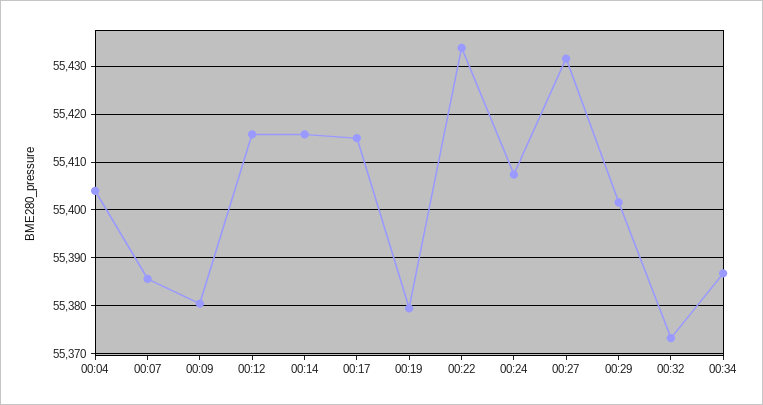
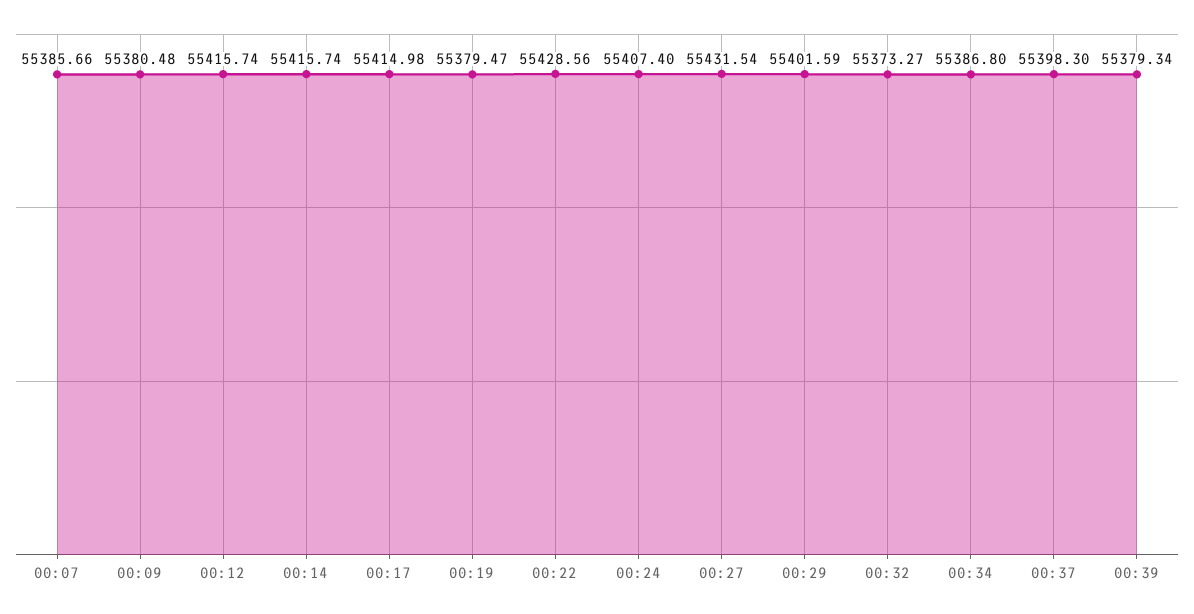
00:04: 55404 -> none
00:22: 55434 -> 55428.56
00:37: none -> 55398.3
00:39: none -> 55379.34

